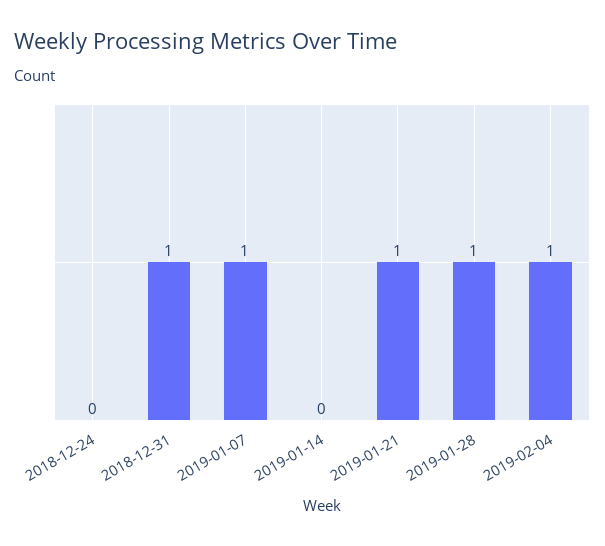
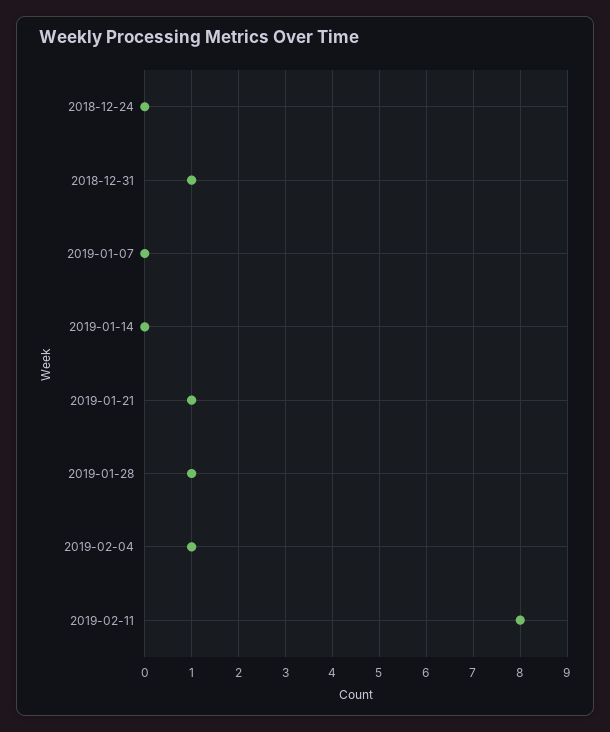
2019-01-07: 1 -> 0
2019-02-11: none -> 8

